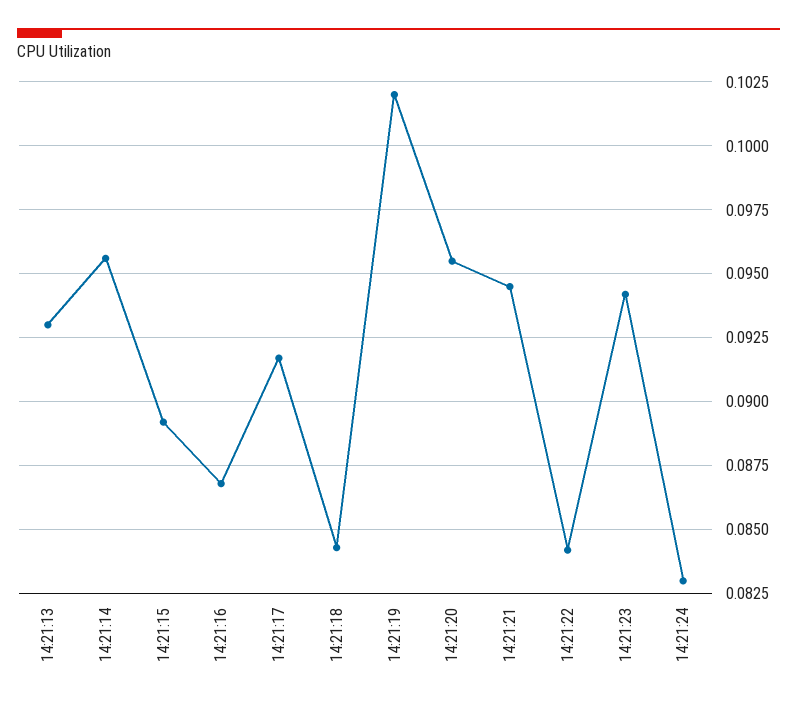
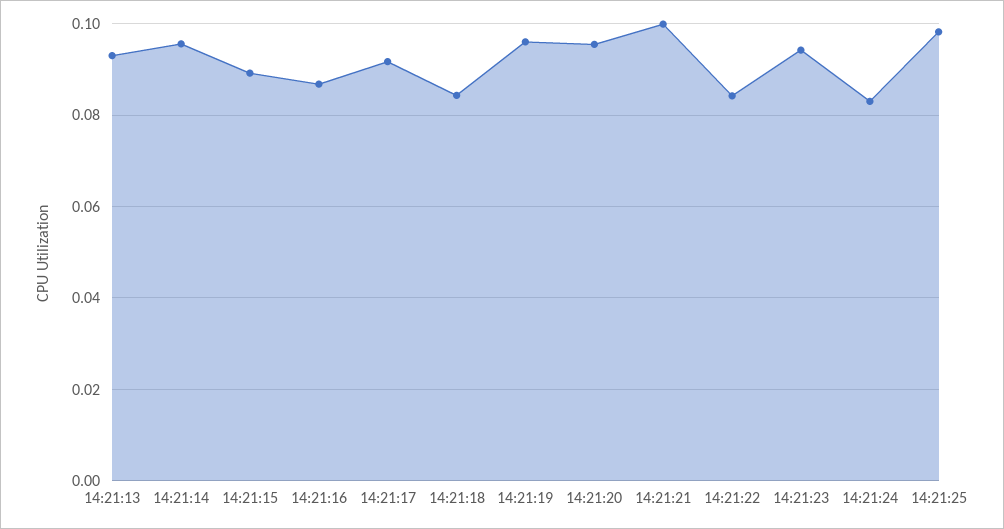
14:21:19: 0.102 -> 0.096
14:21:21: 0.0945 -> 0.1
14:21:25: none -> 0.098

